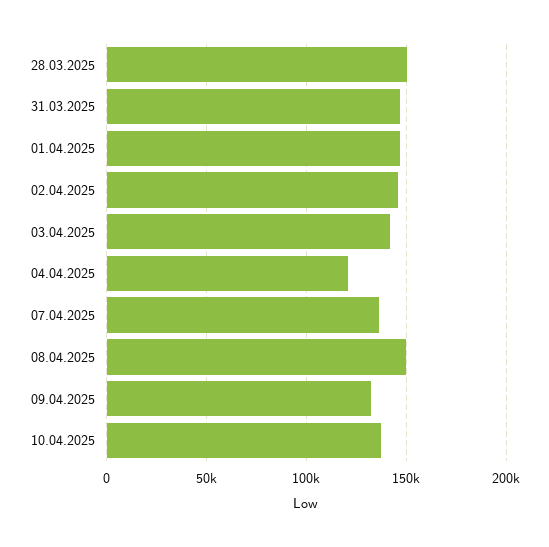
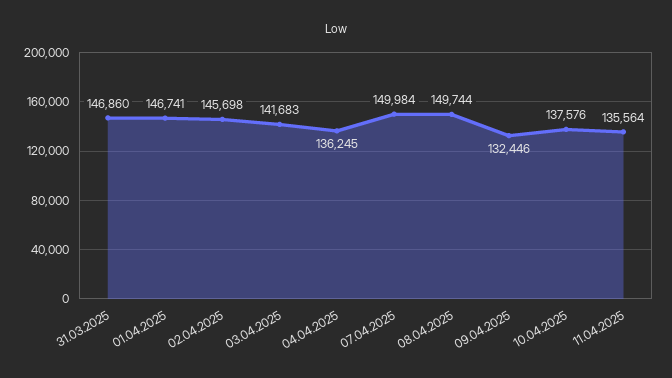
28.03.2025: 150000 -> none
04.04.2025: 120000 -> 136245
07.04.2025: 135000 -> 149984
11.04.2025: none -> 135564

